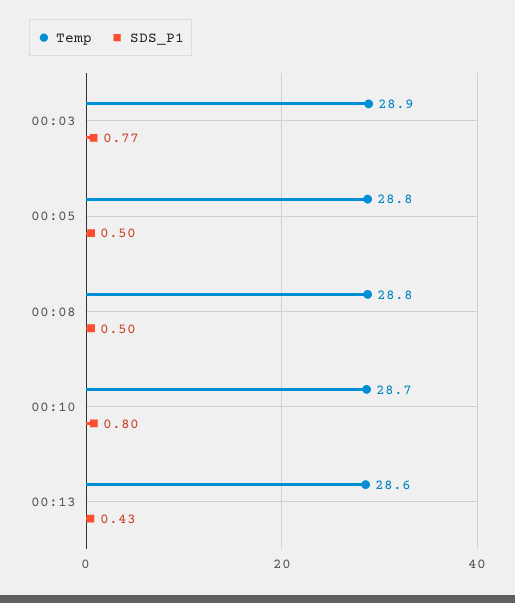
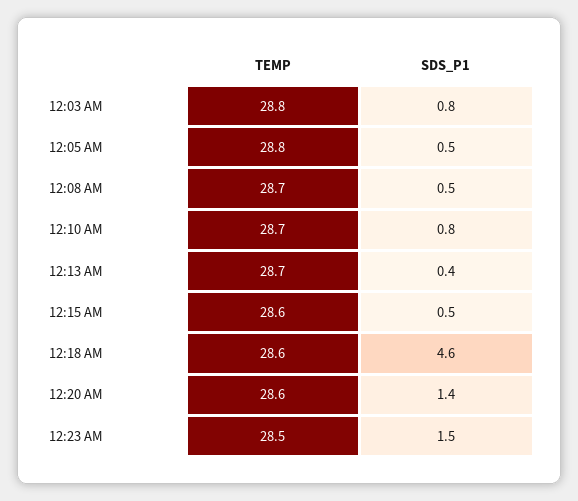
Temp, 00:03: 28.9 -> 28.8
Temp, 00:08: 28.8 -> 28.7
Temp, 00:13: 28.6 -> 28.7
Temp, 12:15 AM: none -> 28.6
SDS_P1, 12:15 AM: none -> 0.5
Temp, 12:18 AM: none -> 28.6
SDS_P1, 12:18 AM: none -> 4.6
Temp, 12:20 AM: none -> 28.6
SDS_P1, 12:20 AM: none -> 1.4
Temp, 12:23 AM: none -> 28.5
SDS_P1, 12:23 AM: none -> 1.5

